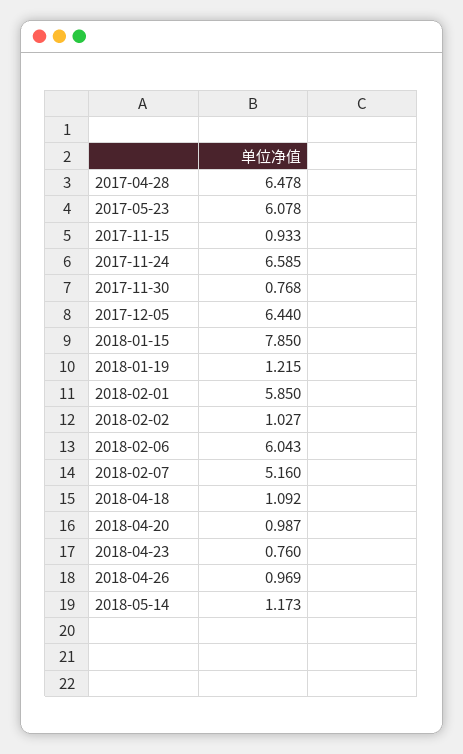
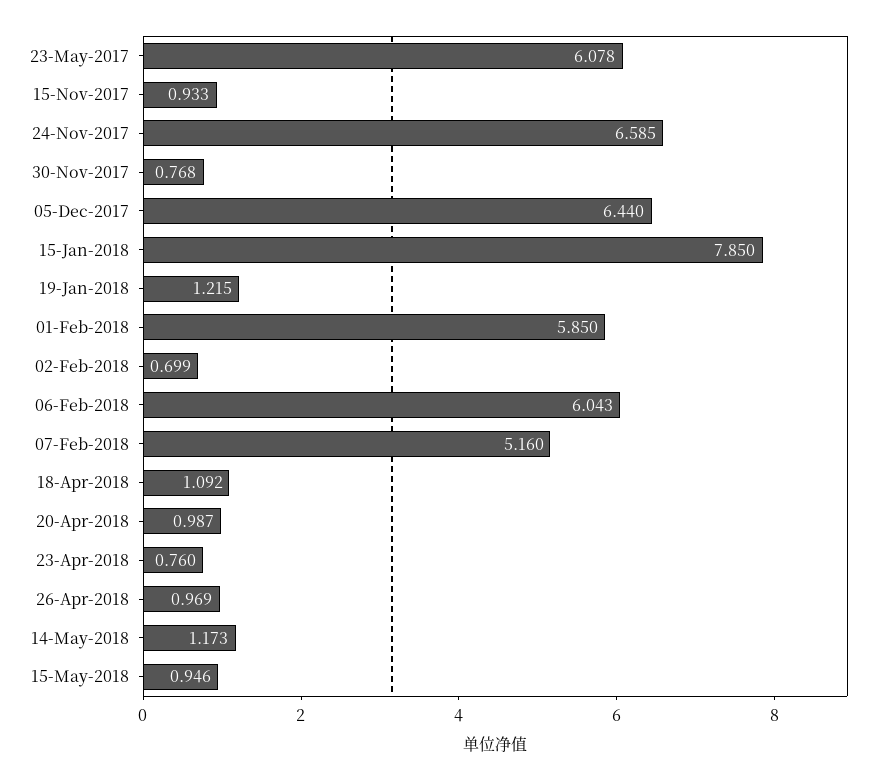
2017-04-28: 6.478 -> none
2018-02-02: 1.027 -> 0.699
15-May-2018: none -> 0.946

